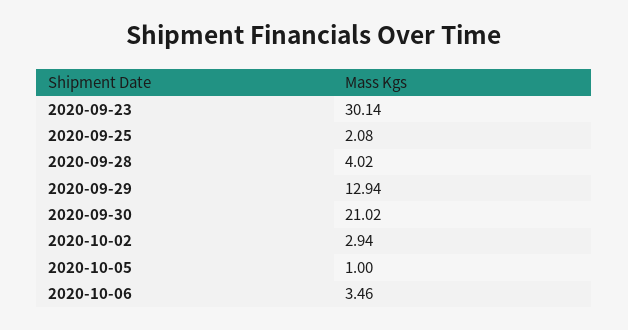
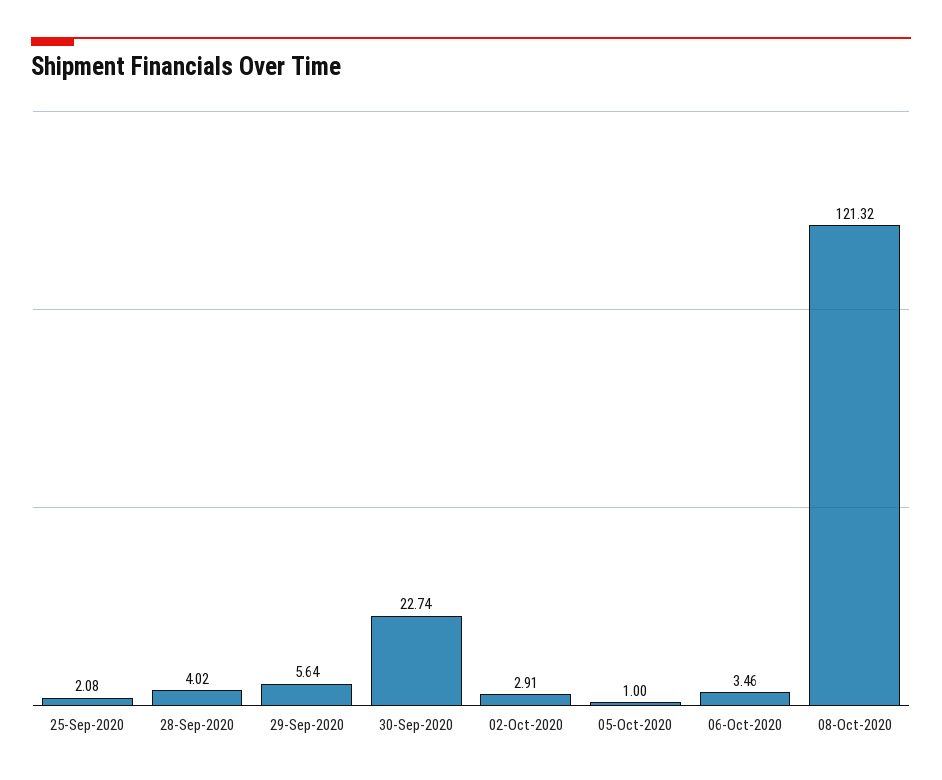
2020-09-23: 30.14 -> none
2020-09-29: 12.94 -> 5.64
2020-09-30: 21.02 -> 22.74
2020-10-02: 2.94 -> 2.91
08-Oct-2020: none -> 121.32

